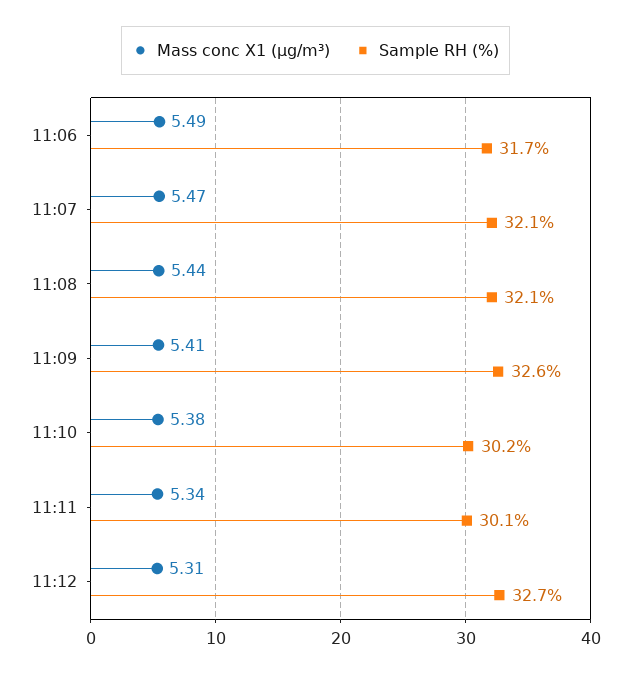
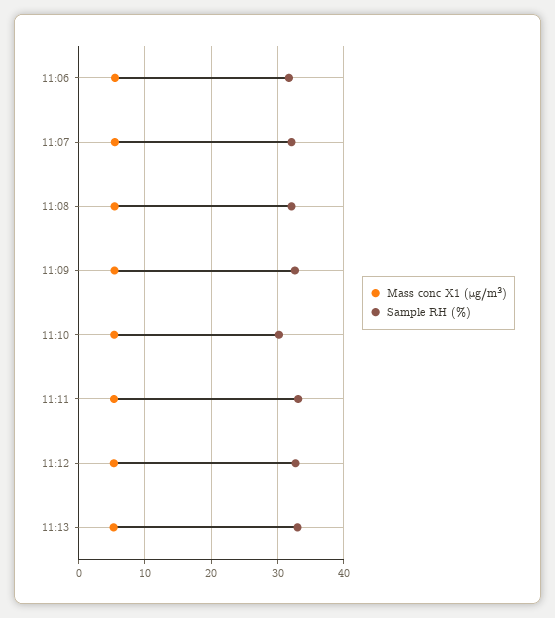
Sample RH (%), 11:11: 30.1 -> 33
Mass conc X1 (μg/m³), 11:13: none -> 5
Sample RH (%), 11:13: none -> 33

